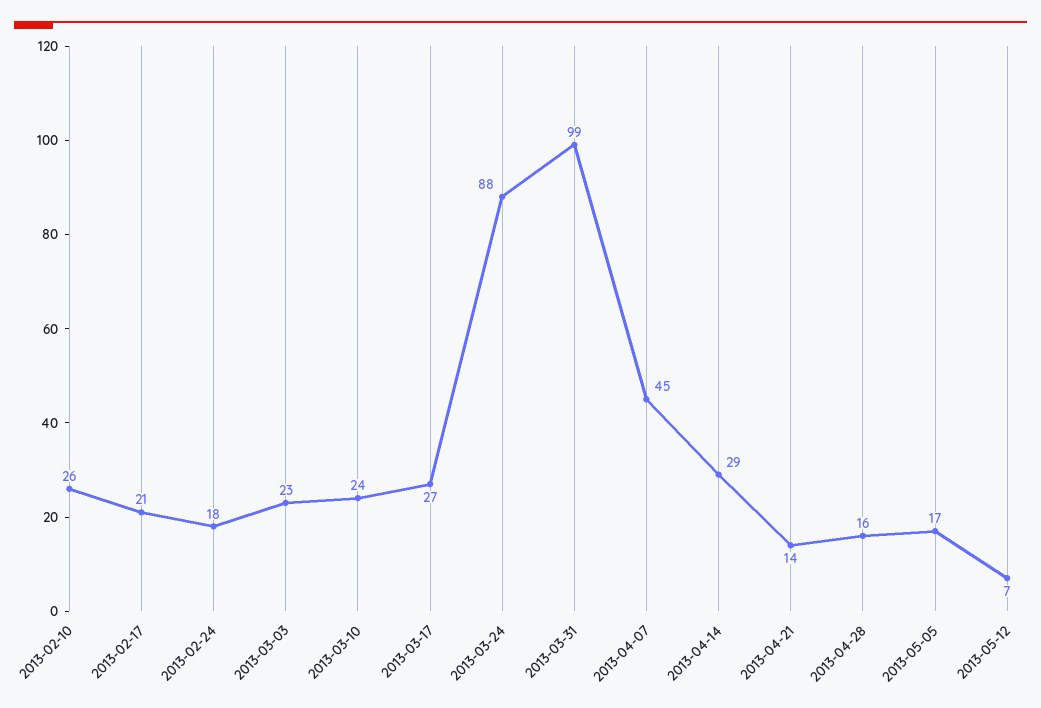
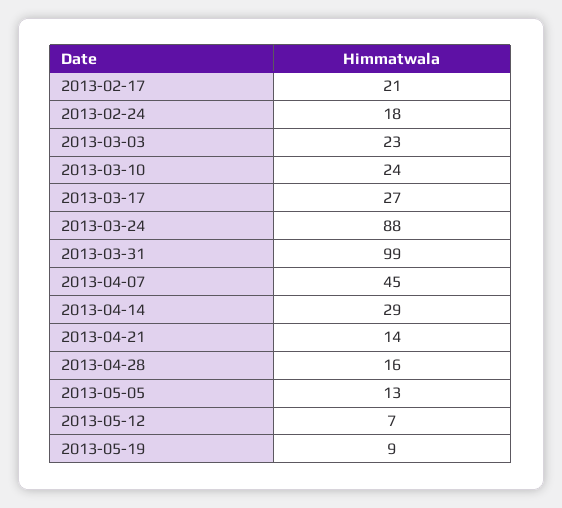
2013-02-10: 26 -> none
2013-05-05: 17 -> 13
2013-05-19: none -> 9

